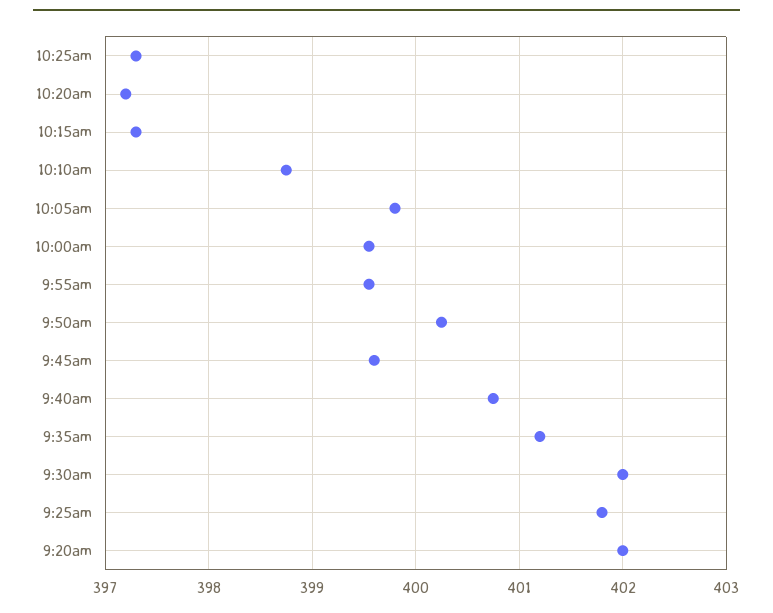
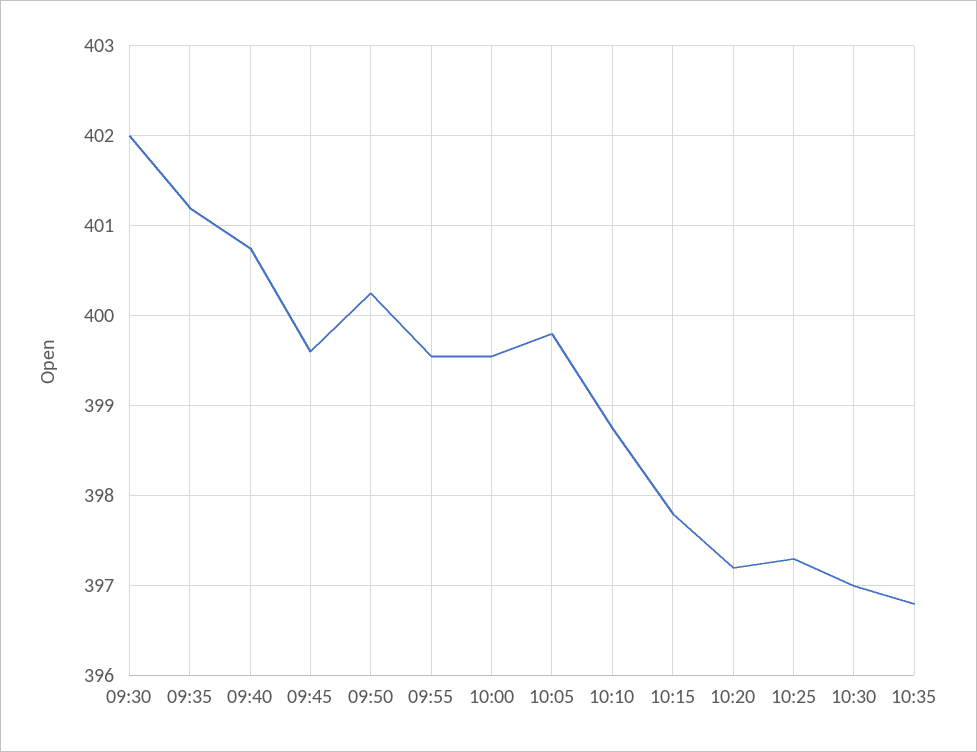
10:15am: 397.3 -> 397.8
9:25am: 401.8 -> none
9:20am: 402 -> none
10:30: none -> 397
10:35: none -> 396.8

